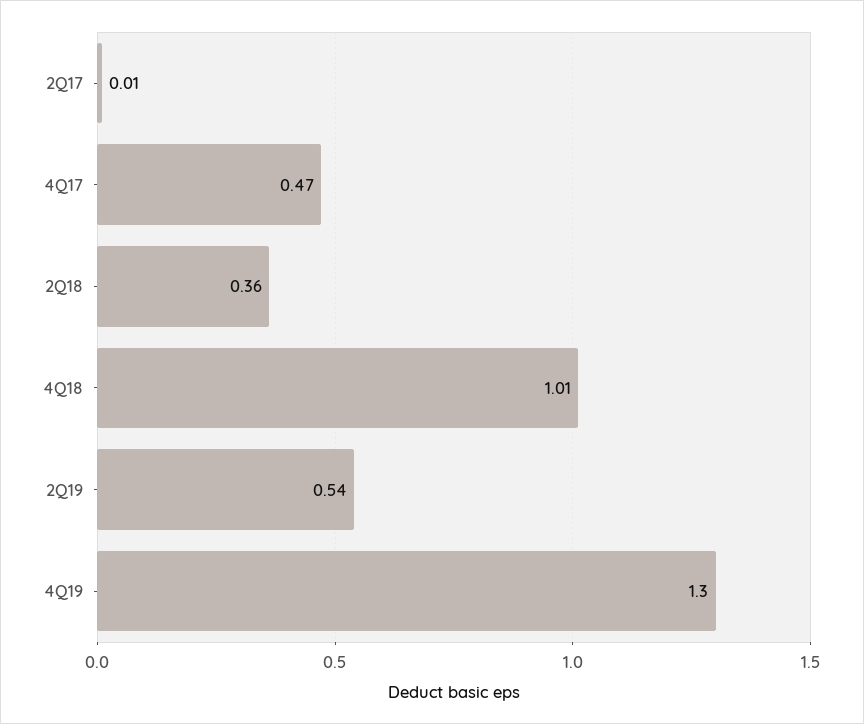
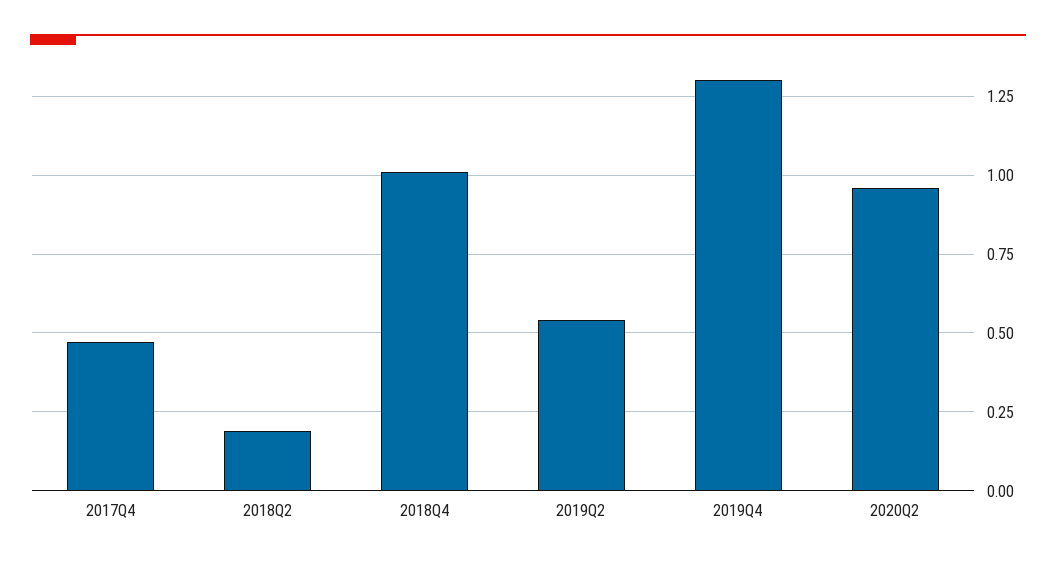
2Q17: 0.01 -> none
2Q18: 0.36 -> 0.2
2020Q2: none -> 0.95

